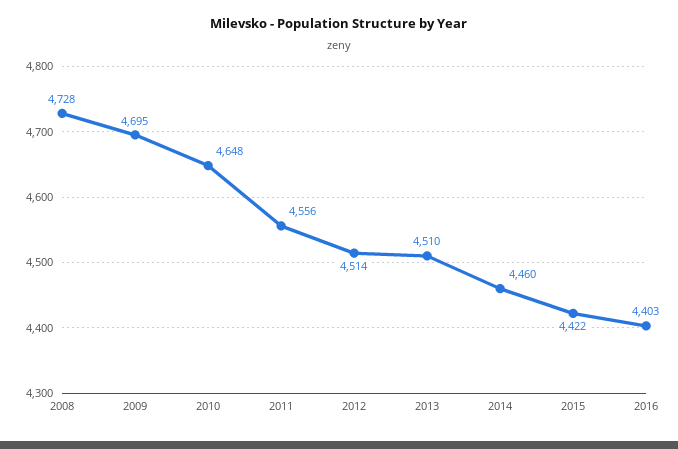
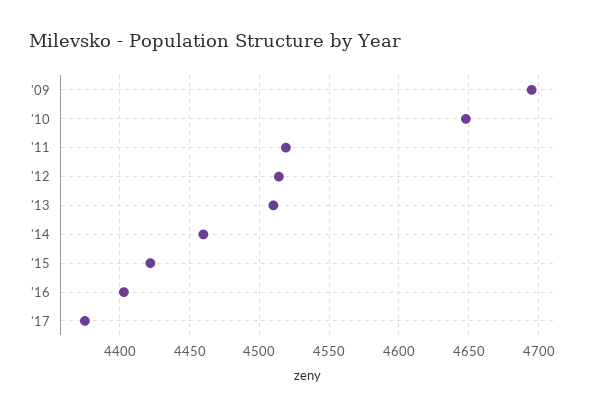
2008: 4728 -> none
2011: 4556 -> 4520
'17: none -> 4375

